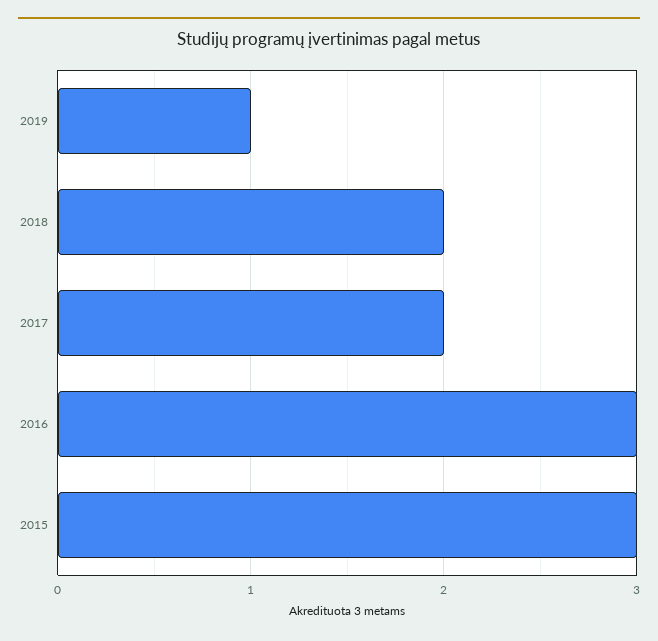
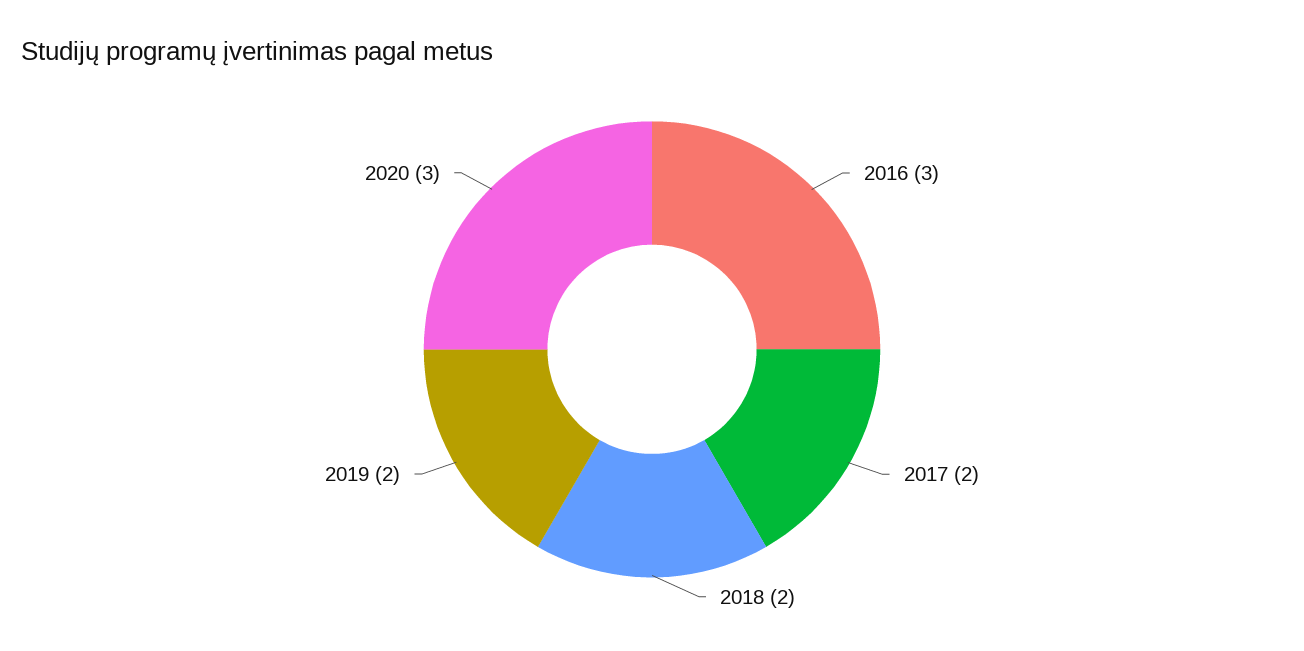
2019: 1 -> 2
2015: 3 -> none
2020: none -> 3

